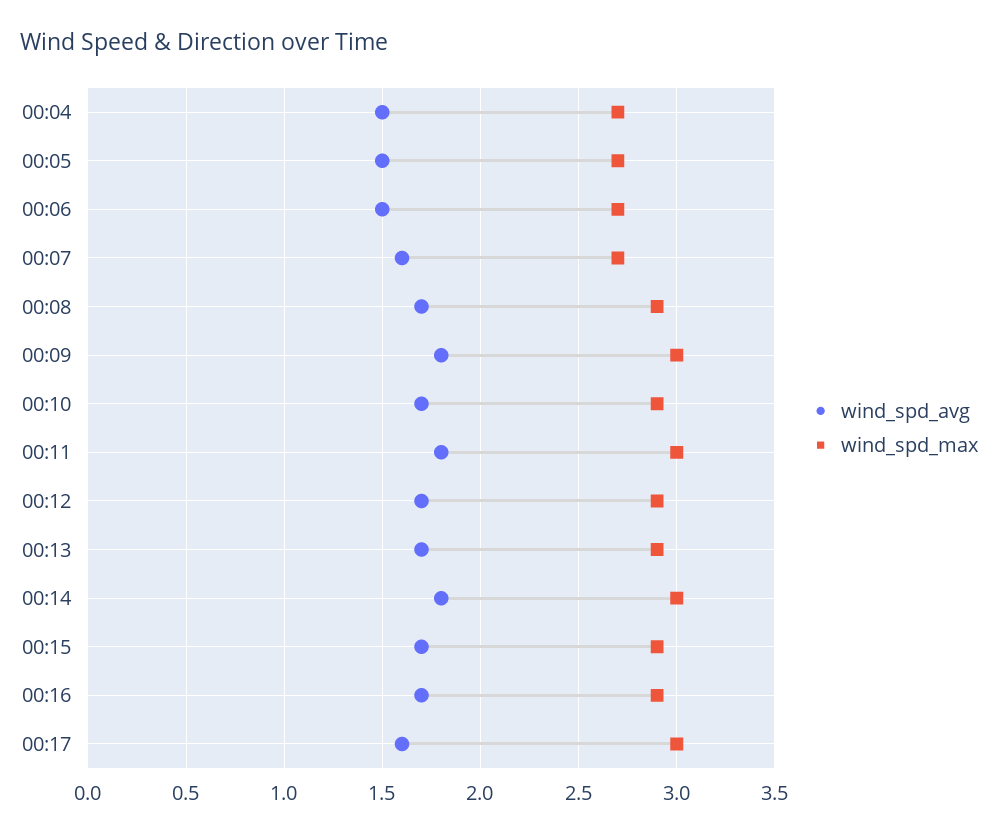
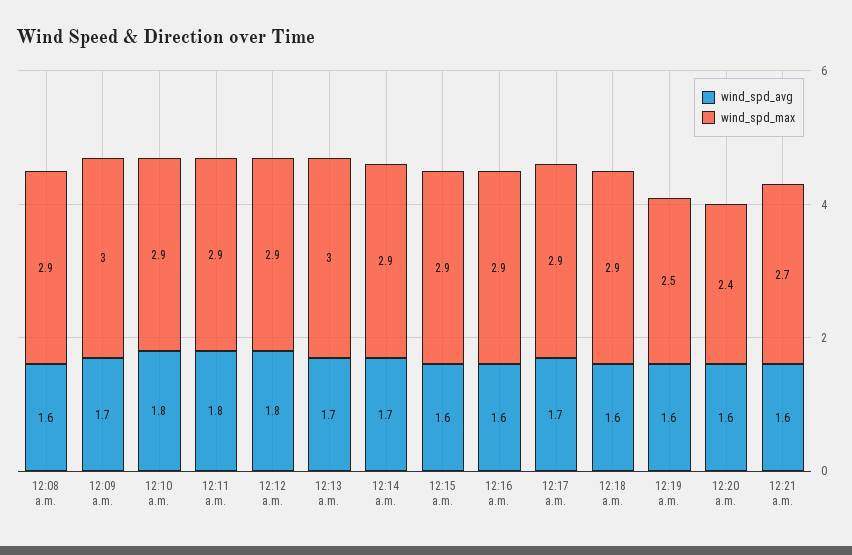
wind_spd_avg, 00:04: 1.5 -> none
wind_spd_max, 00:04: 2.7 -> none
wind_spd_avg, 00:05: 1.5 -> none
wind_spd_max, 00:05: 2.7 -> none
wind_spd_avg, 00:06: 1.5 -> none
wind_spd_max, 00:06: 2.7 -> none
wind_spd_avg, 00:07: 1.6 -> none
wind_spd_max, 00:07: 2.7 -> none
wind_spd_avg, 00:08: 1.7 -> 1.6
wind_spd_avg, 00:09: 1.8 -> 1.7
wind_spd_avg, 00:10: 1.7 -> 1.8
wind_spd_max, 00:11: 3 -> 2.9
wind_spd_avg, 00:12: 1.7 -> 1.8
wind_spd_max, 00:13: 2.9 -> 3
wind_spd_avg, 00:14: 1.8 -> 1.7
wind_spd_max, 00:14: 3 -> 2.9
wind_spd_avg, 00:15: 1.7 -> 1.6
wind_spd_avg, 00:16: 1.7 -> 1.6
wind_spd_avg, 00:17: 1.6 -> 1.7
wind_spd_max, 00:17: 3 -> 2.9
wind_spd_avg, 12:18 a.m.: none -> 1.6
wind_spd_max, 12:18 a.m.: none -> 2.9
wind_spd_avg, 12:19 a.m.: none -> 1.6
wind_spd_max, 12:19 a.m.: none -> 2.5
wind_spd_avg, 12:20 a.m.: none -> 1.6
wind_spd_max, 12:20 a.m.: none -> 2.4
wind_spd_avg, 12:21 a.m.: none -> 1.6
wind_spd_max, 12:21 a.m.: none -> 2.7

